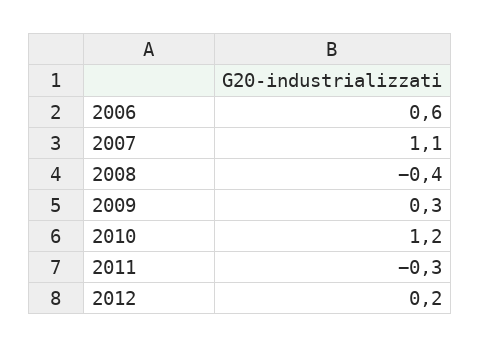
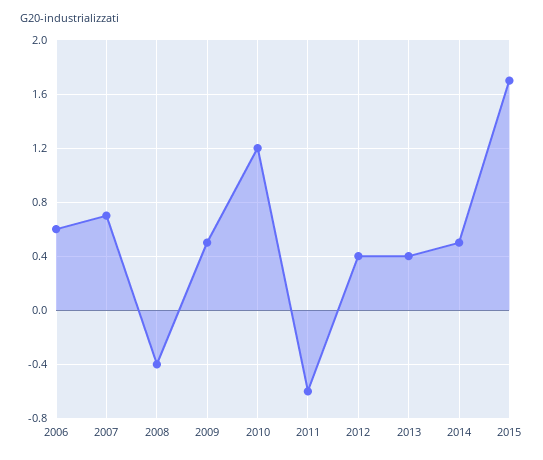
2007: 1.1 -> 0.7
2009: 0.3 -> 0.5
2011: -0.3 -> -0.6
2012: 0.2 -> 0.4
2013: none -> 0.4
2014: none -> 0.5
2015: none -> 1.7

